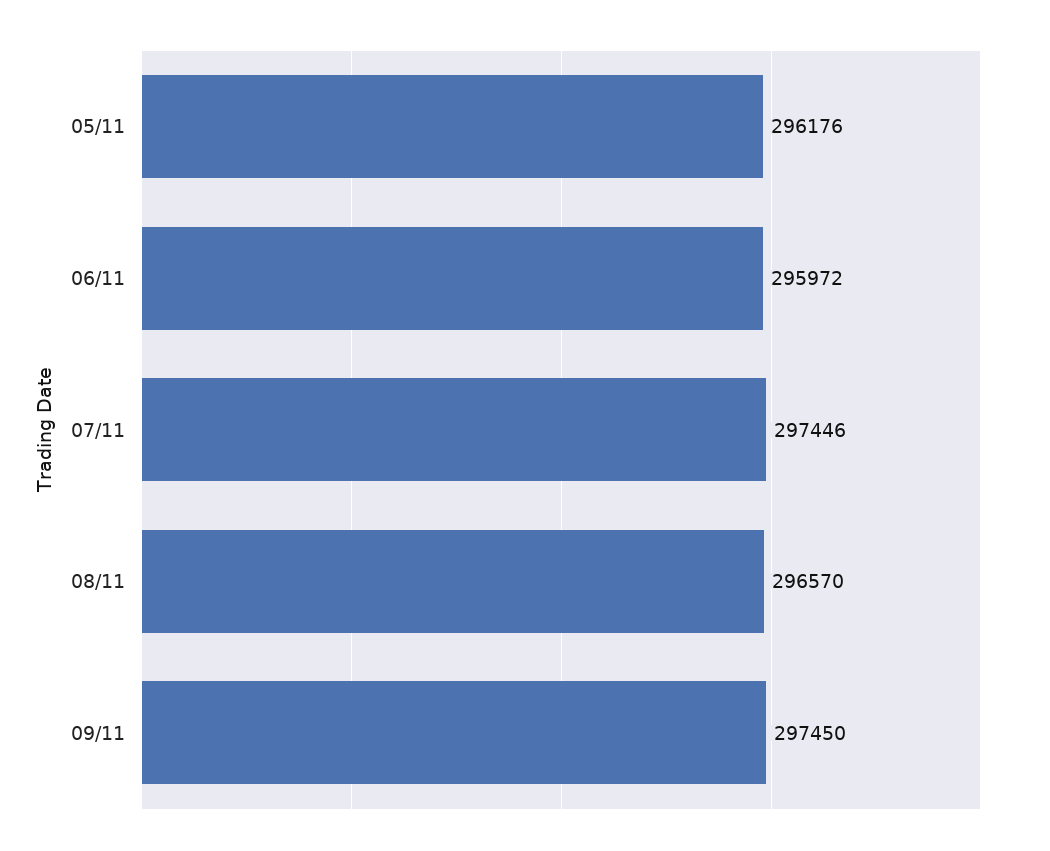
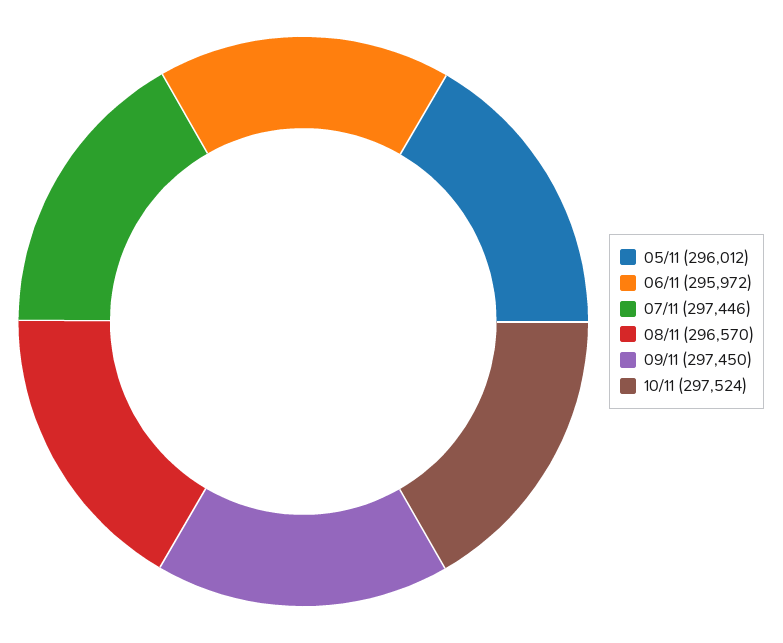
05/11: 296176 -> 296012
10/11: none -> 297524

